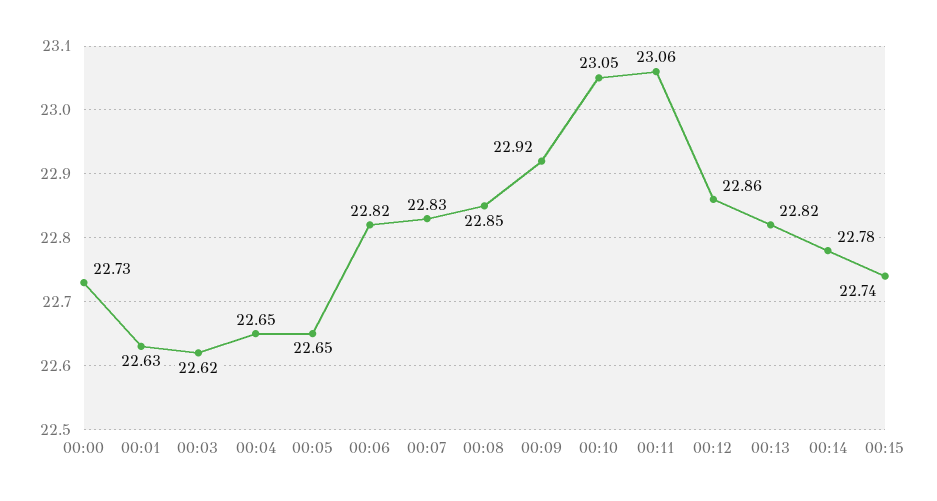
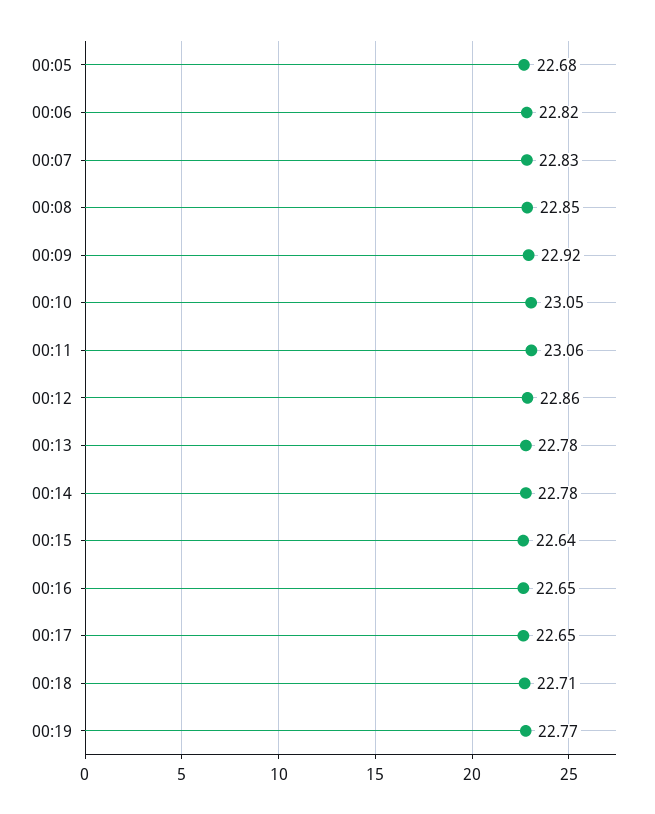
00:00: 22.73 -> none
00:01: 22.63 -> none
00:03: 22.62 -> none
00:04: 22.65 -> none
00:05: 22.65 -> 22.68
00:13: 22.82 -> 22.78
00:15: 22.74 -> 22.64
00:16: none -> 22.65
00:17: none -> 22.65
00:18: none -> 22.71
00:19: none -> 22.77

